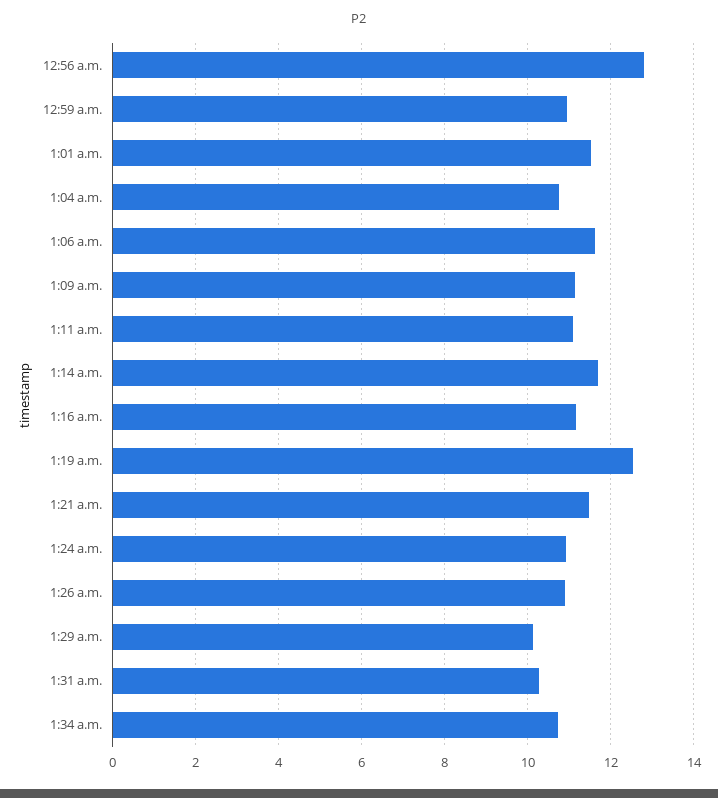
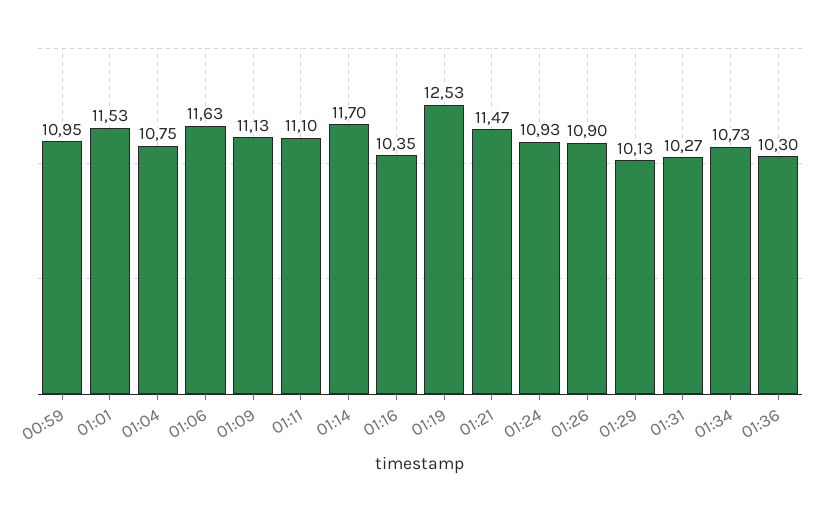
12:56 a.m.: 12.8 -> none
1:16 a.m.: 11.2 -> 10.35
01:36: none -> 10.3

